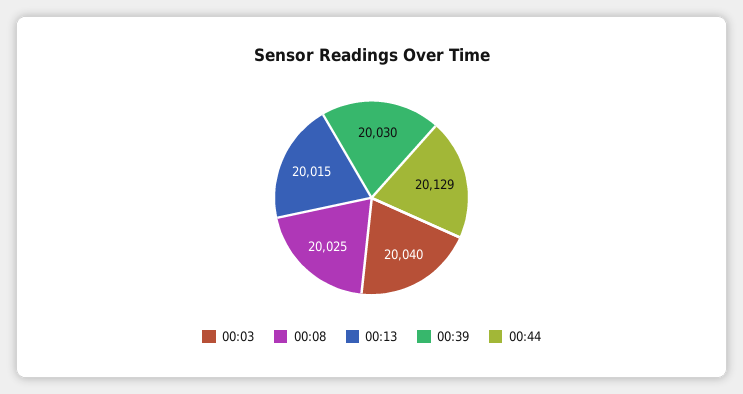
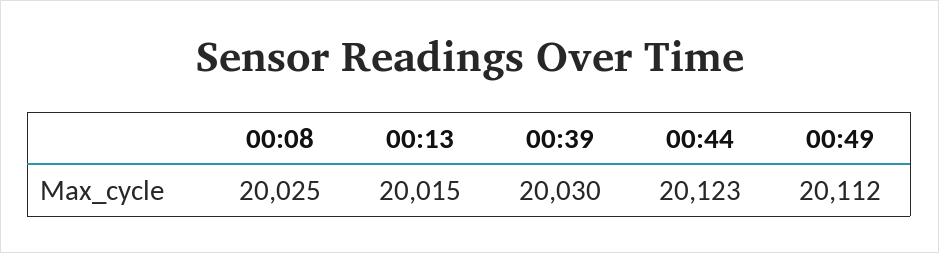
00:03: 20040 -> none
00:44: 20129 -> 20123
00:49: none -> 20112

